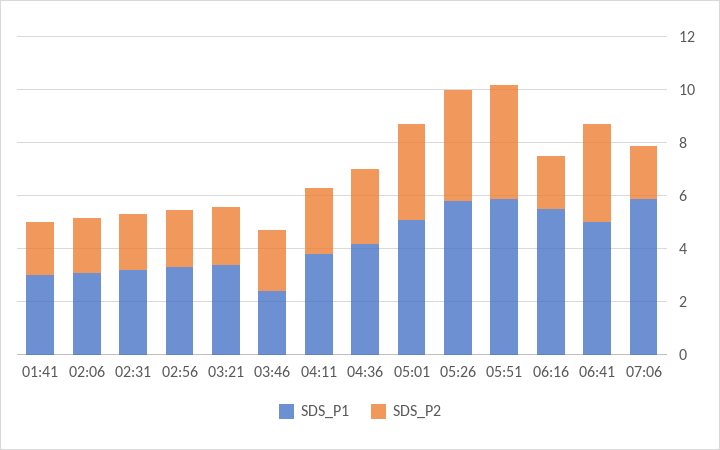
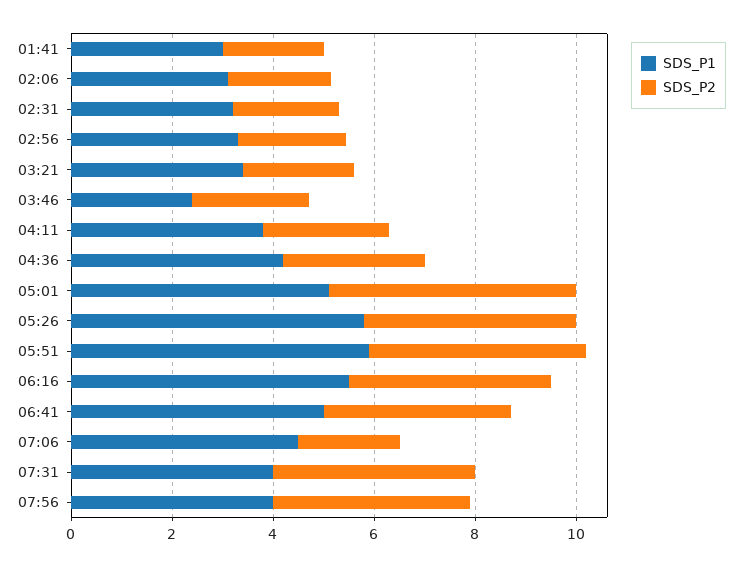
SDS_P2, 05:01: 3.5 -> 5
SDS_P2, 06:16: 2 -> 4
SDS_P1, 07:06: 6 -> 4.5
SDS_P1, 07:31: none -> 4
SDS_P2, 07:31: none -> 4
SDS_P1, 07:56: none -> 4
SDS_P2, 07:56: none -> 4

